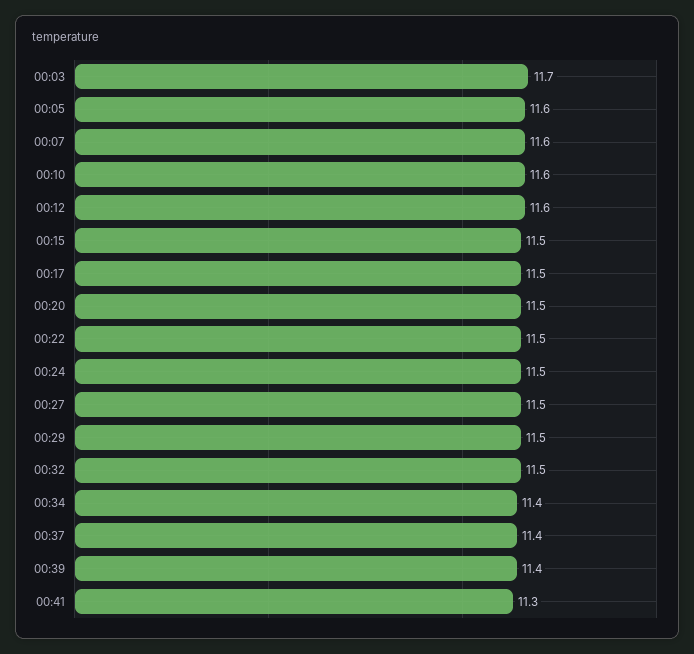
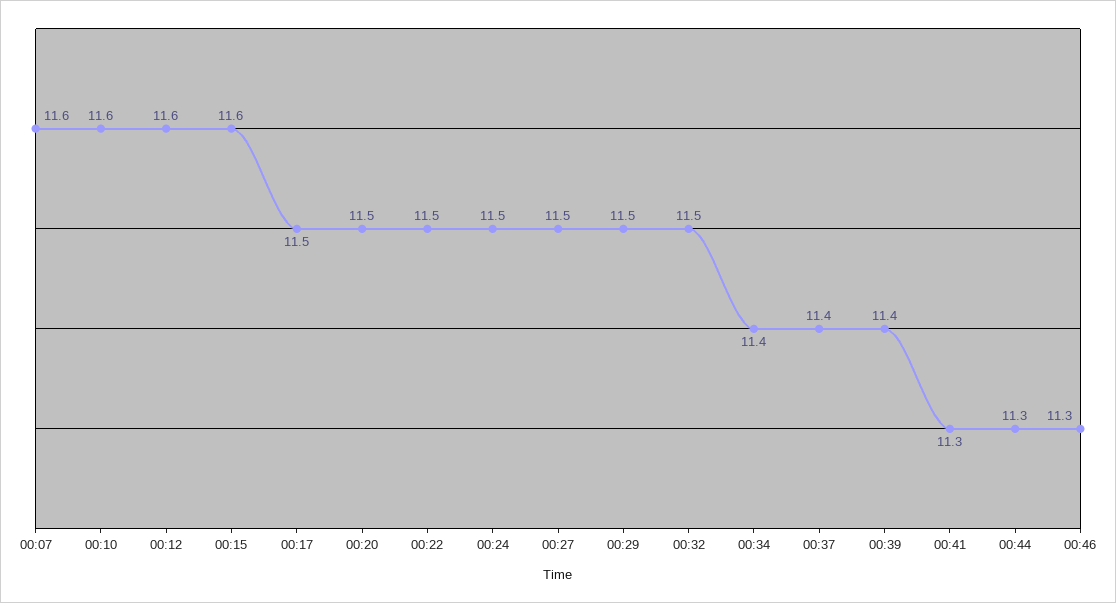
00:03: 11.7 -> none
00:05: 11.6 -> none
00:15: 11.5 -> 11.6
00:44: none -> 11.3
00:46: none -> 11.3

